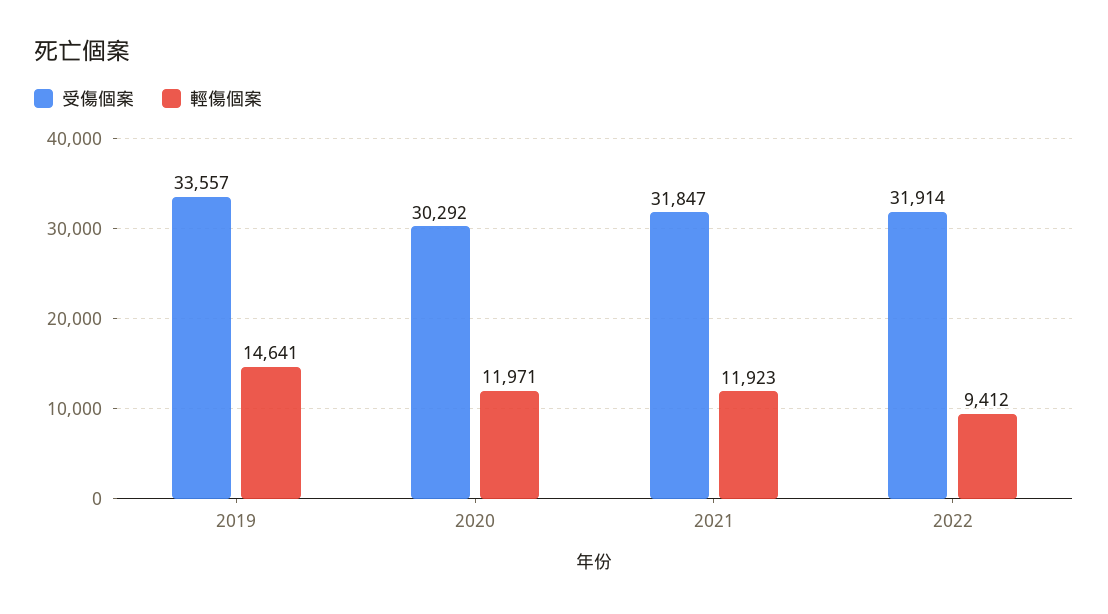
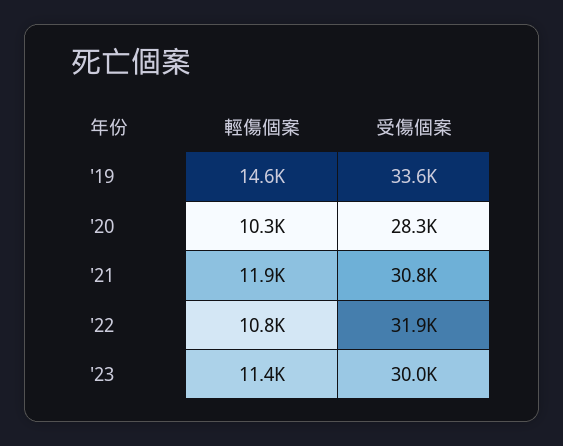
受傷個案, 2020: 30292 -> 28300
輕傷個案, 2020: 11971 -> 10300
受傷個案, 2021: 31847 -> 30800
輕傷個案, 2022: 9412 -> 10800
輕傷個案, '23: none -> 11400
受傷個案, '23: none -> 30000

